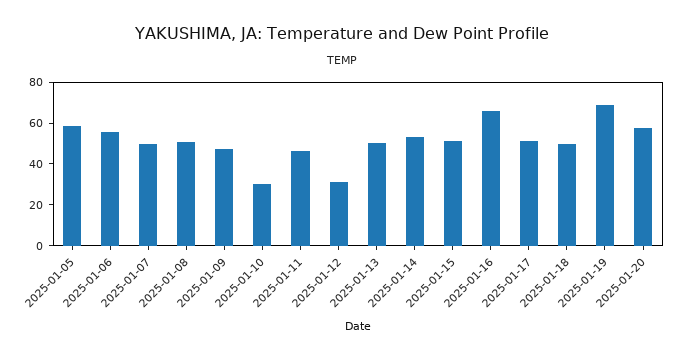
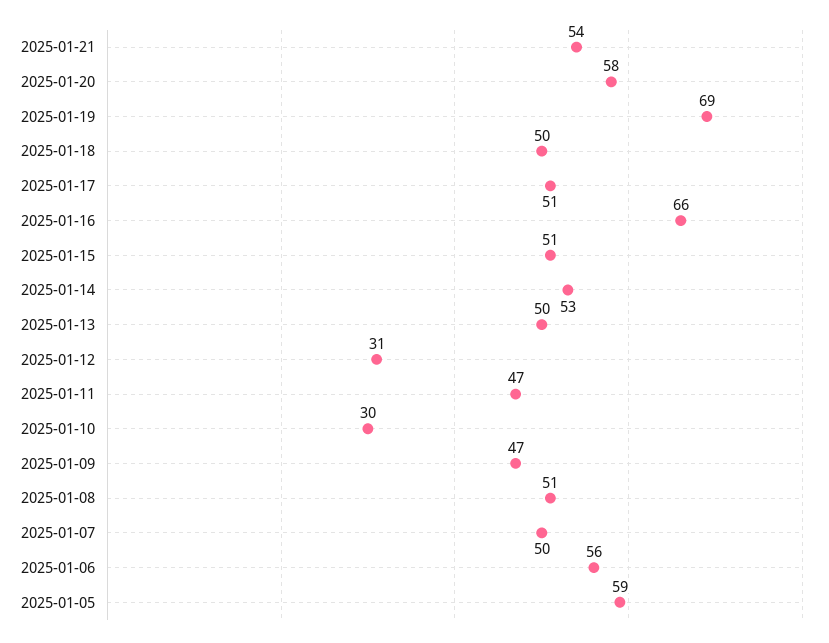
2025-01-21: none -> 54

